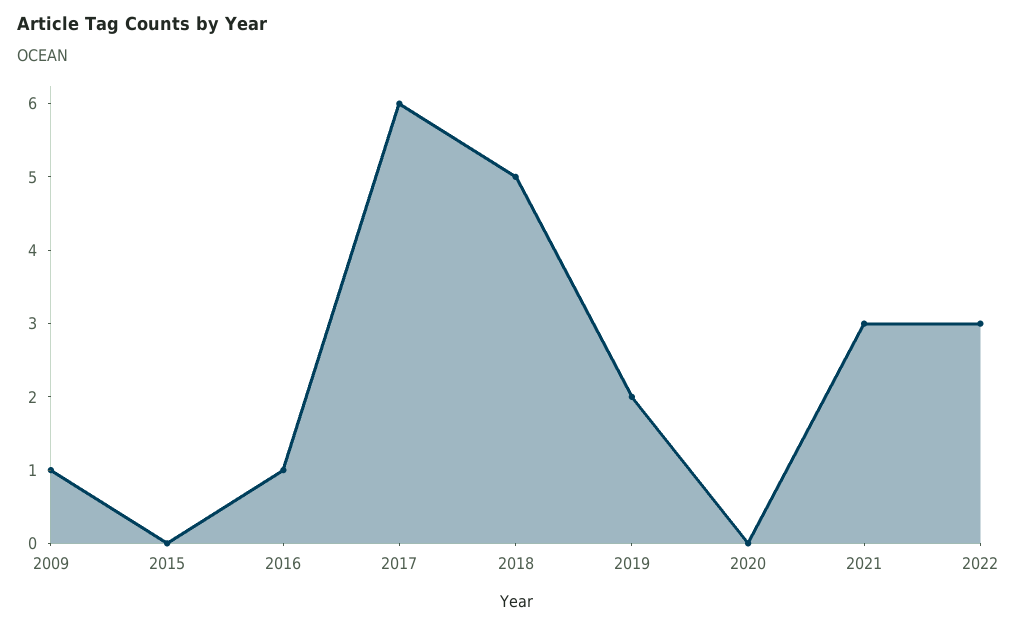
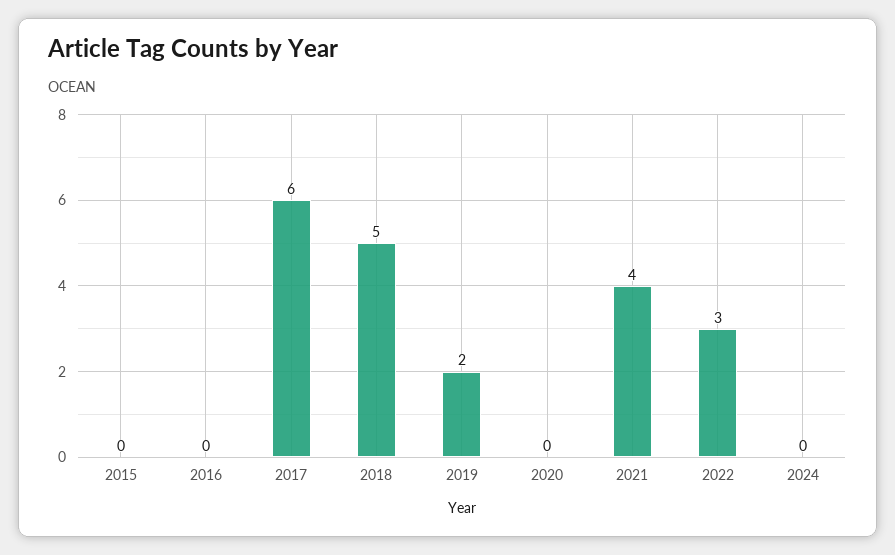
2009: 1 -> none
2016: 1 -> 0
2021: 3 -> 4
2024: none -> 0

